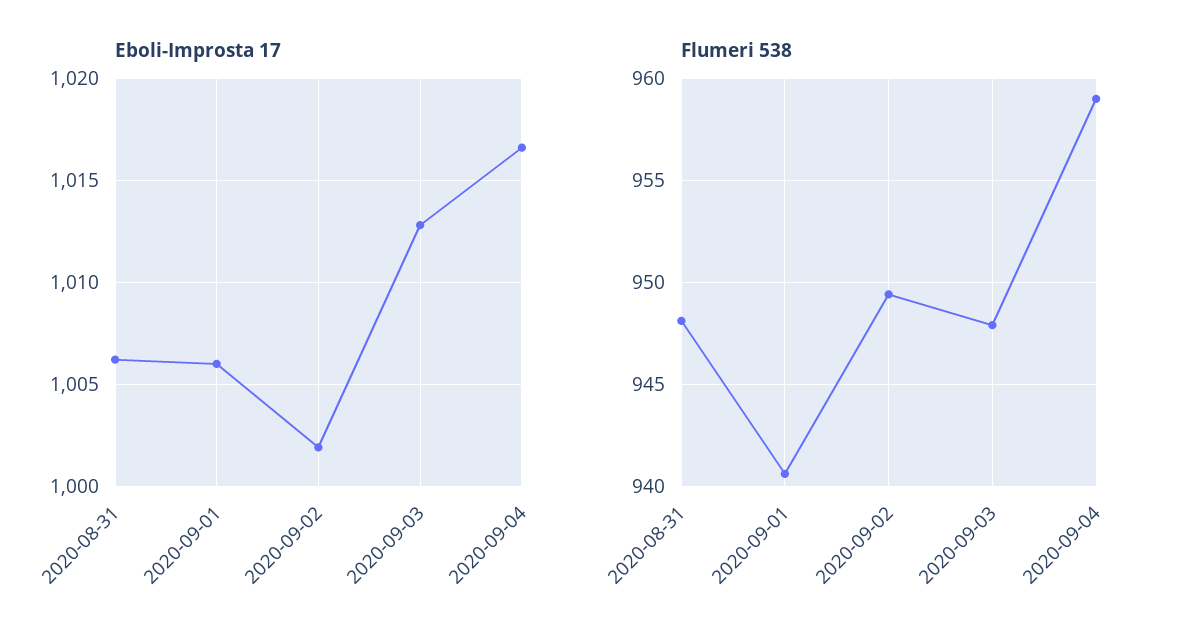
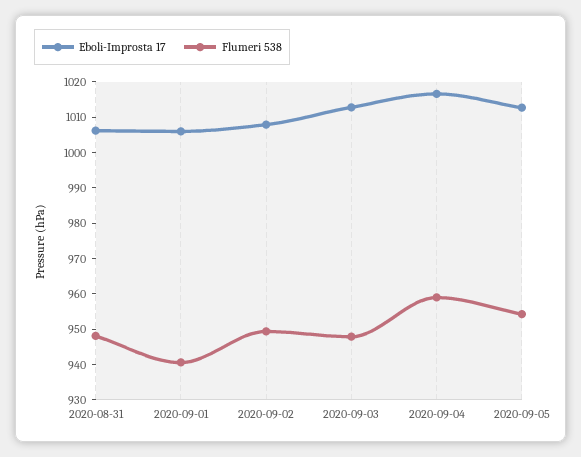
Eboli-Improsta 17, 2020-09-02: 1002 -> 1007.5
Eboli-Improsta 17, 2020-09-05: none -> 1012.5
Flumeri 538, 2020-09-05: none -> 955

